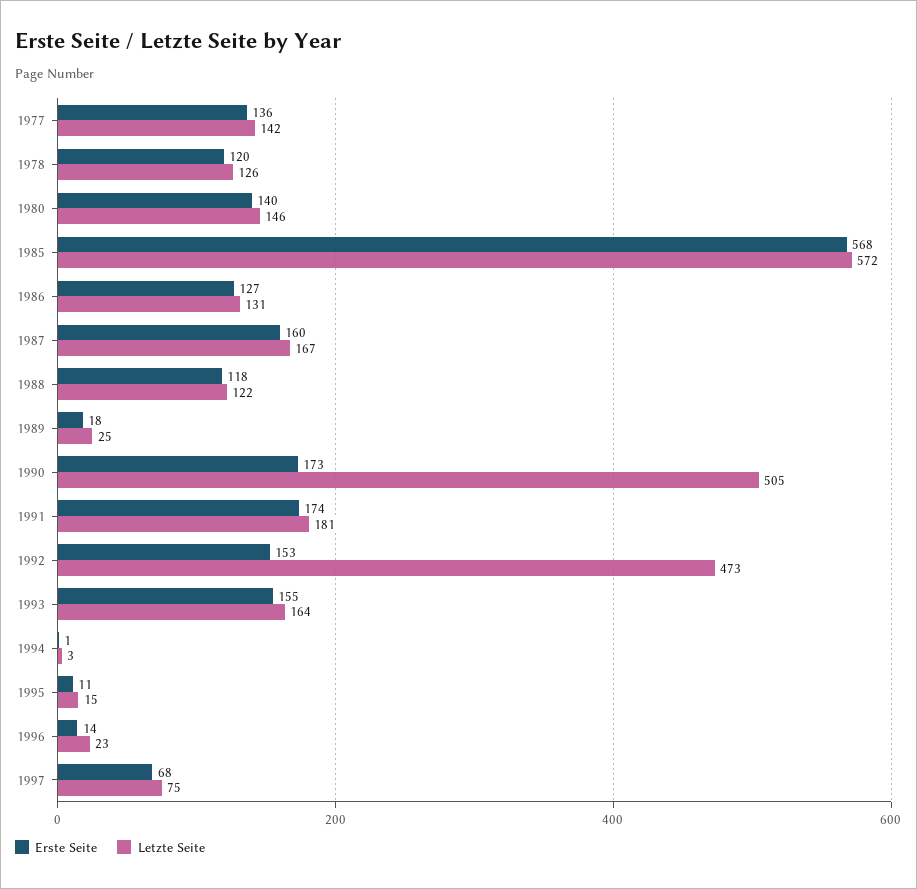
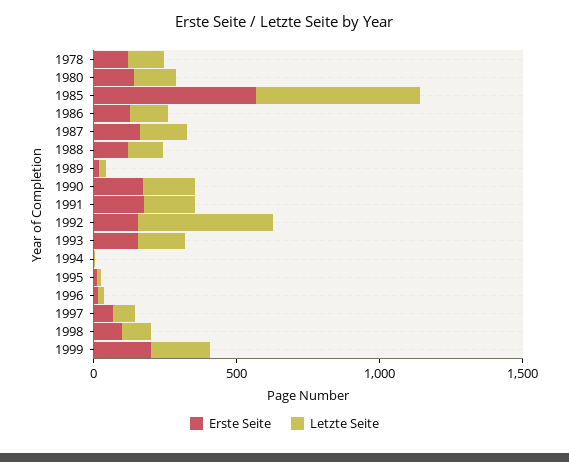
Erste Seite, 1977: 136 -> none
Letzte Seite, 1977: 142 -> none
Letzte Seite, 1990: 505 -> 200
Erste Seite, 1998: none -> 100
Letzte Seite, 1998: none -> 100
Erste Seite, 1999: none -> 200
Letzte Seite, 1999: none -> 200

